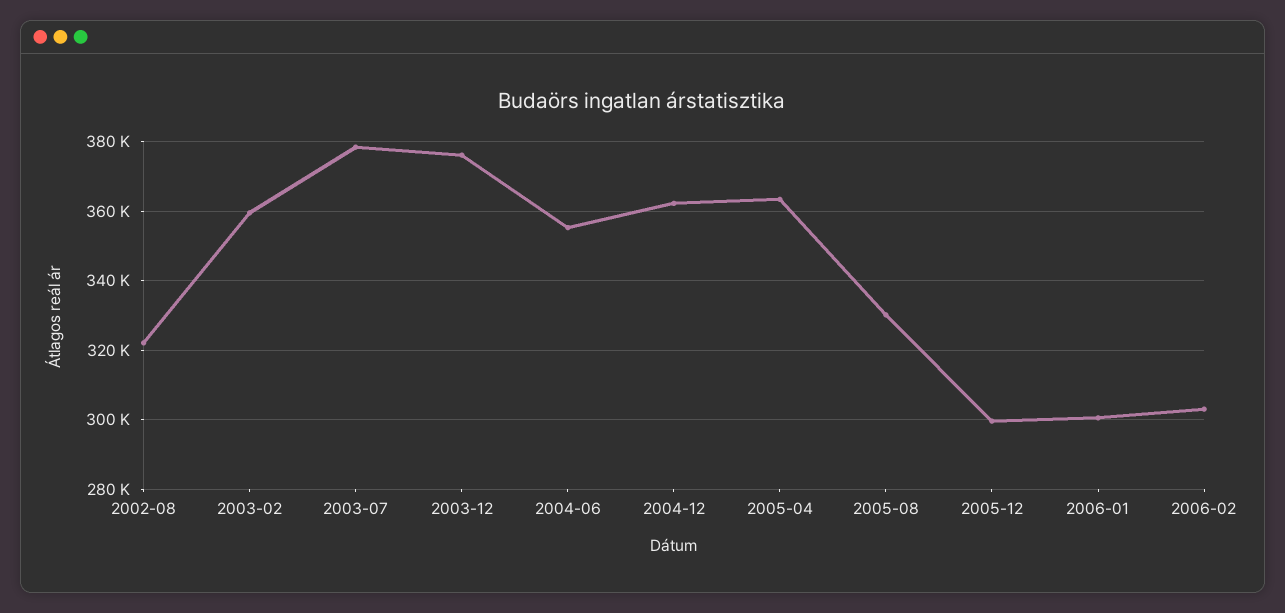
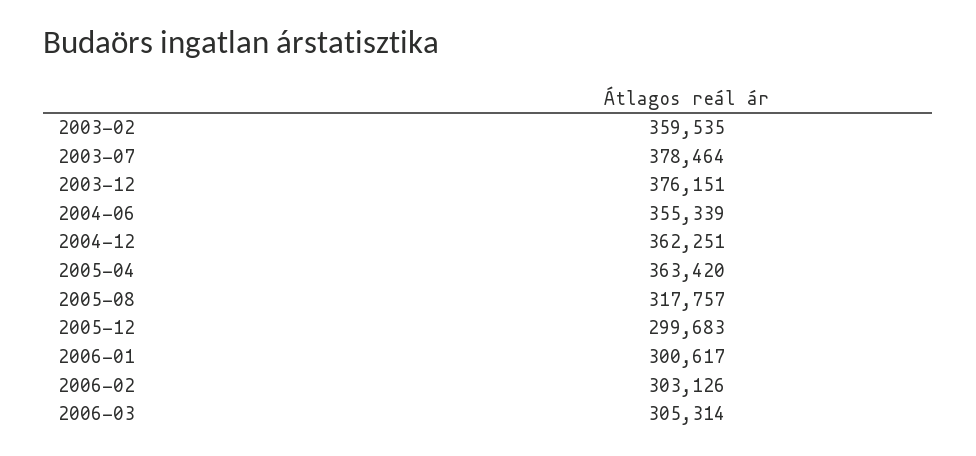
2002-08: 322000 -> none
2005-08: 330000 -> 317757
2006-03: none -> 305314

